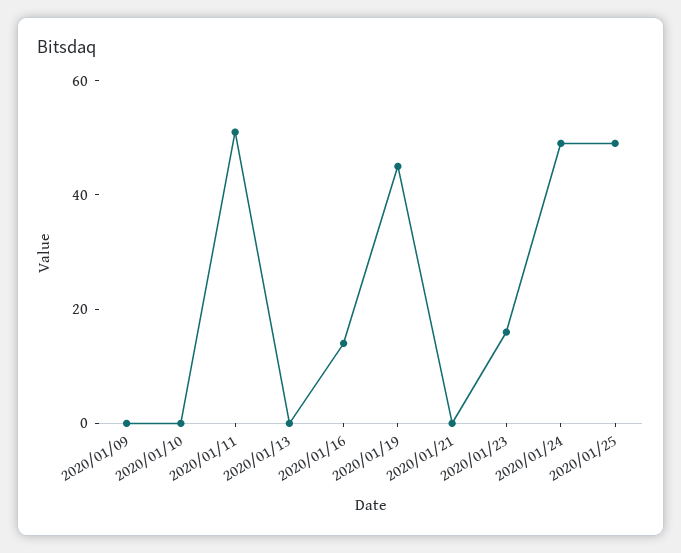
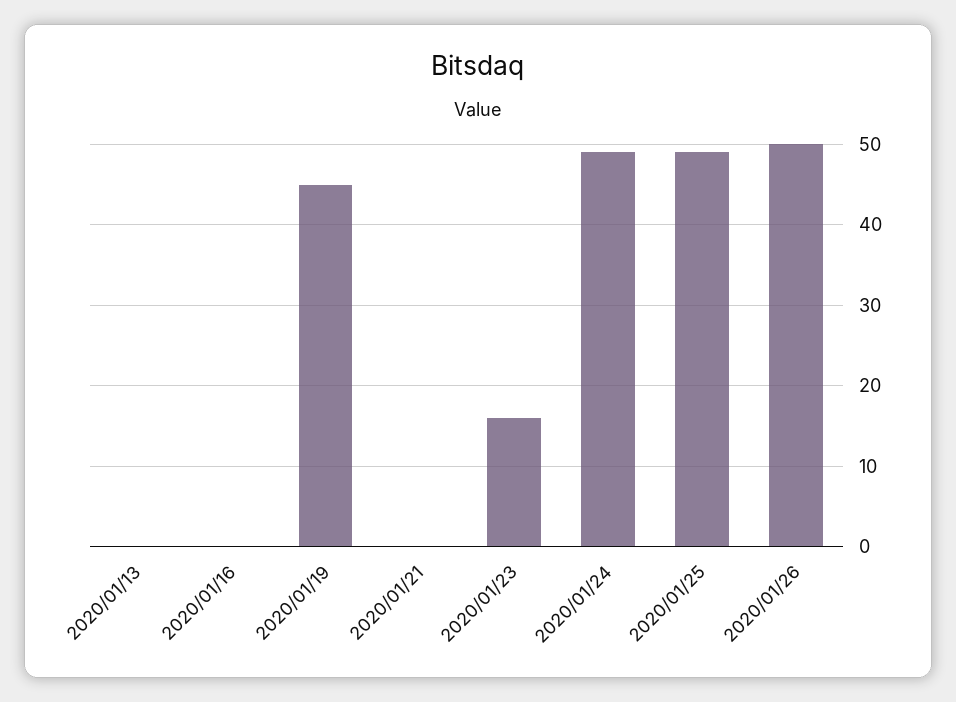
2020/01/09: 0 -> none
2020/01/10: 0 -> none
2020/01/11: 50 -> none
2020/01/16: 15 -> 0
2020/01/26: none -> 50

